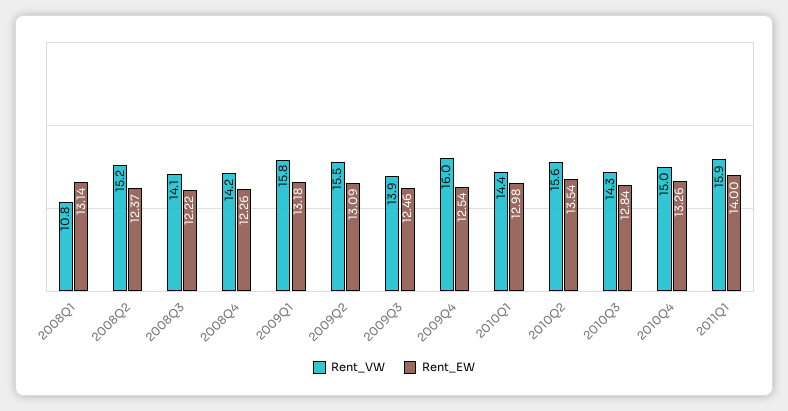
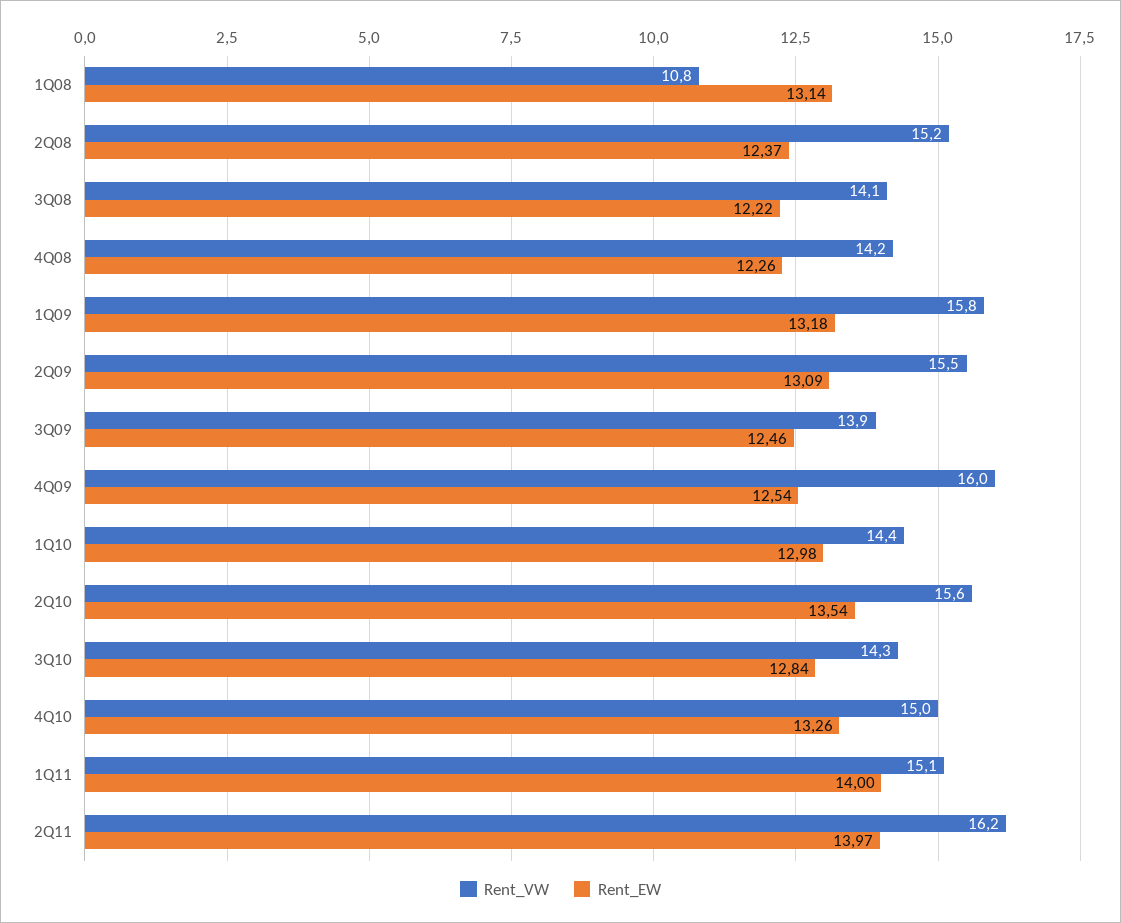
Rent_VW, 2011Q1: 15.9 -> 15.1
Rent_VW, 2Q11: none -> 16.2
Rent_EW, 2Q11: none -> 13.97

